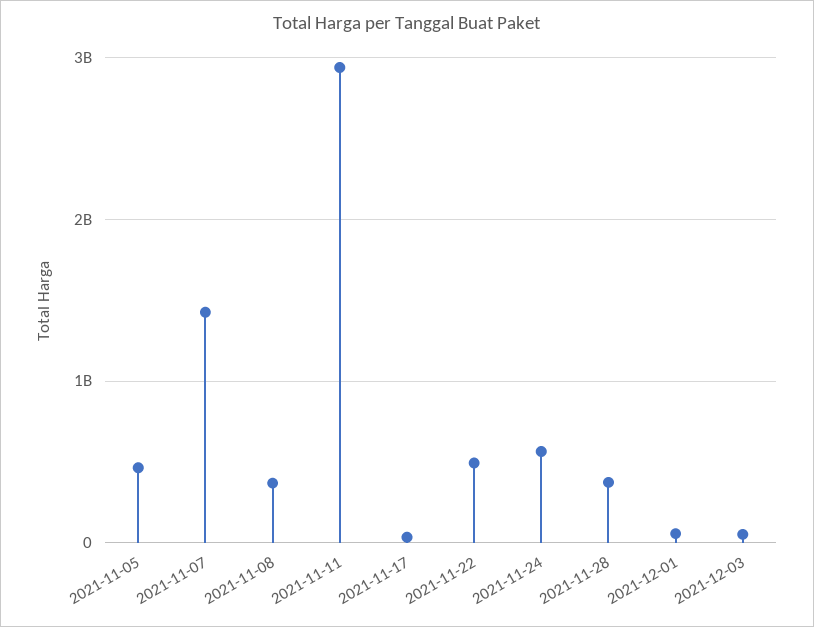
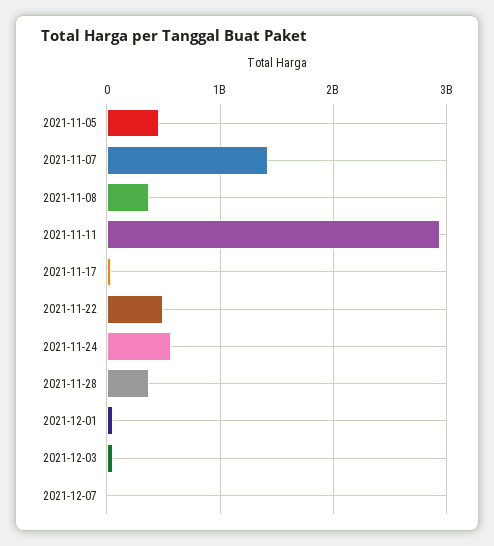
2021-12-07: none -> 0

